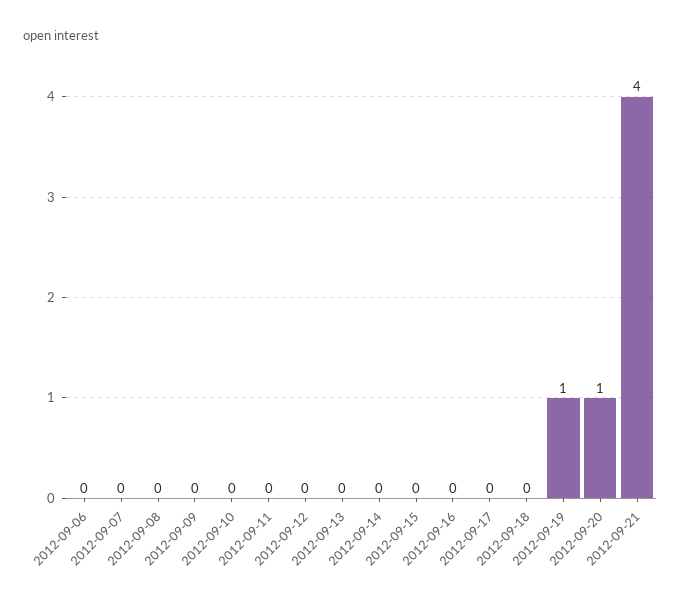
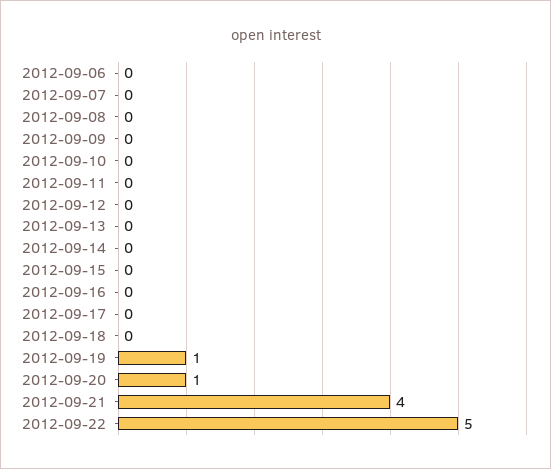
2012-09-22: none -> 5

